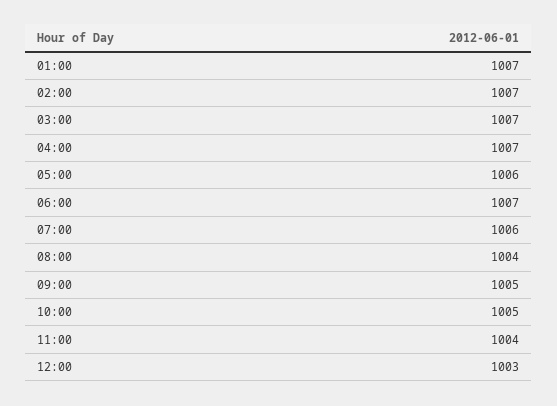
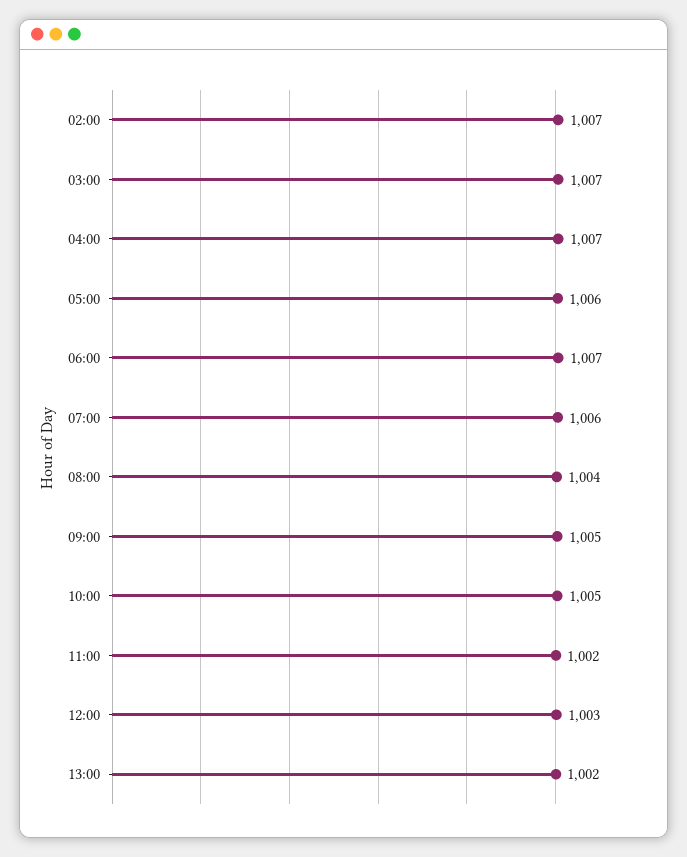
01:00: 1007 -> none
11:00: 1004 -> 1002
13:00: none -> 1002

